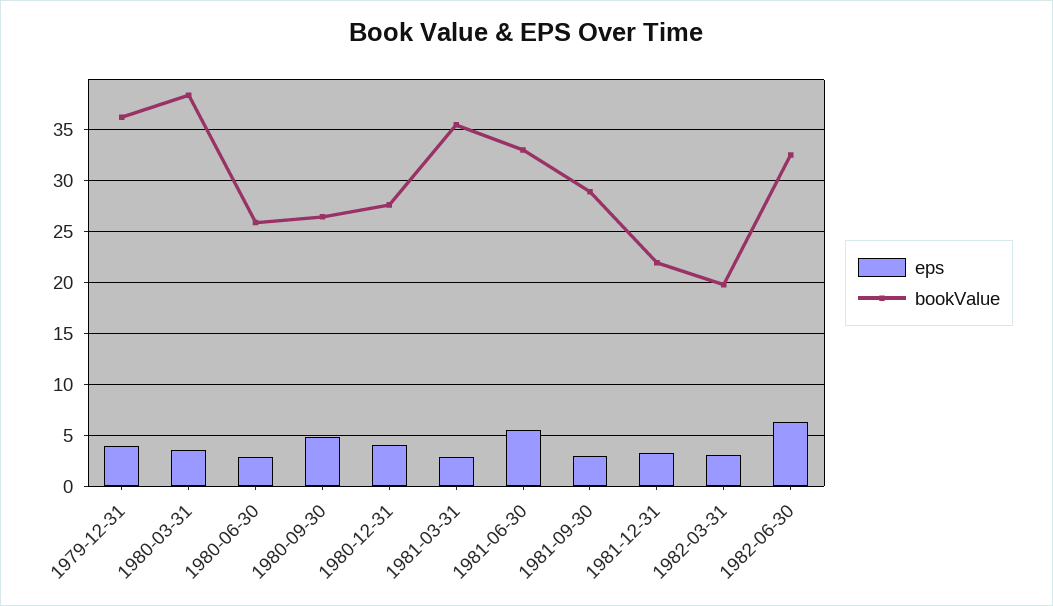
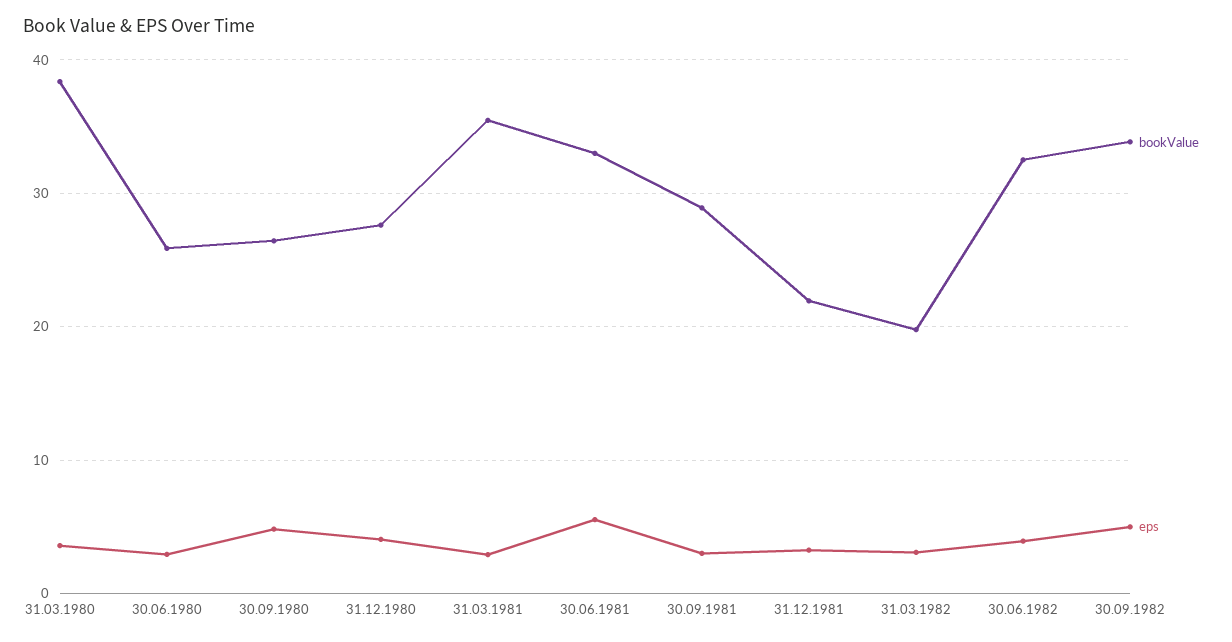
eps, 1979-12-31: 4 -> none
bookValue, 1979-12-31: 36 -> none
eps, 1982-06-30: 6 -> 4
bookValue, 30.09.1982: none -> 34
eps, 30.09.1982: none -> 5

